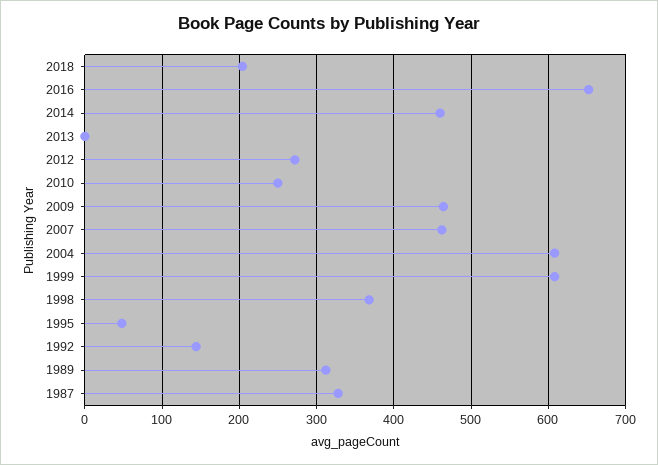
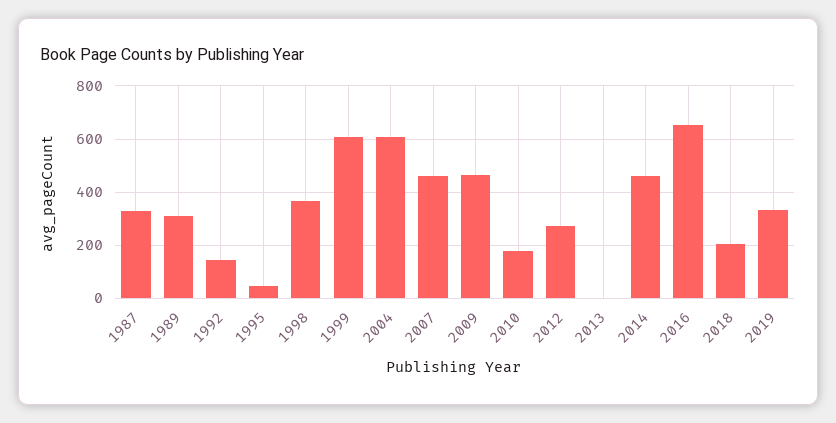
2010: 250 -> 175
2019: none -> 325

